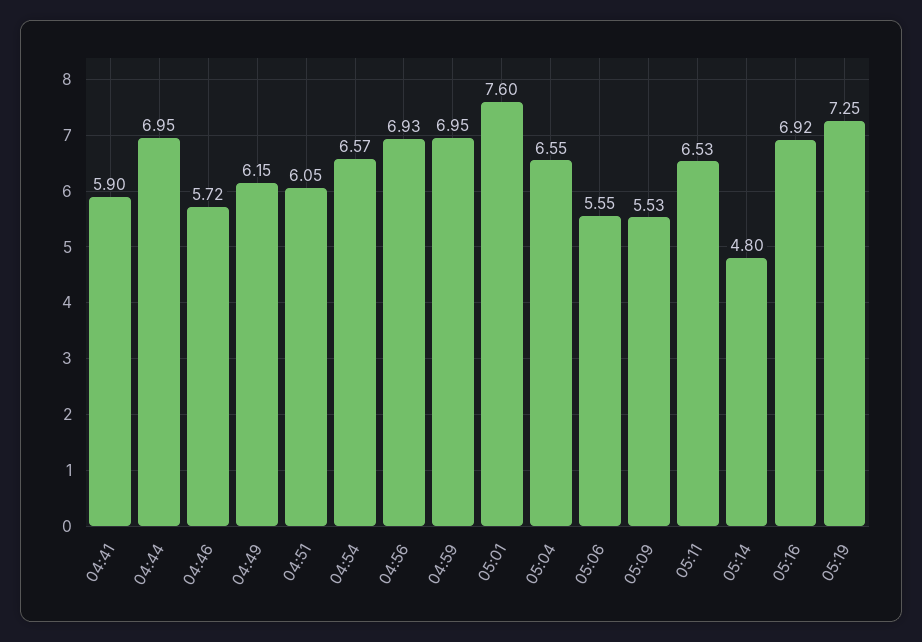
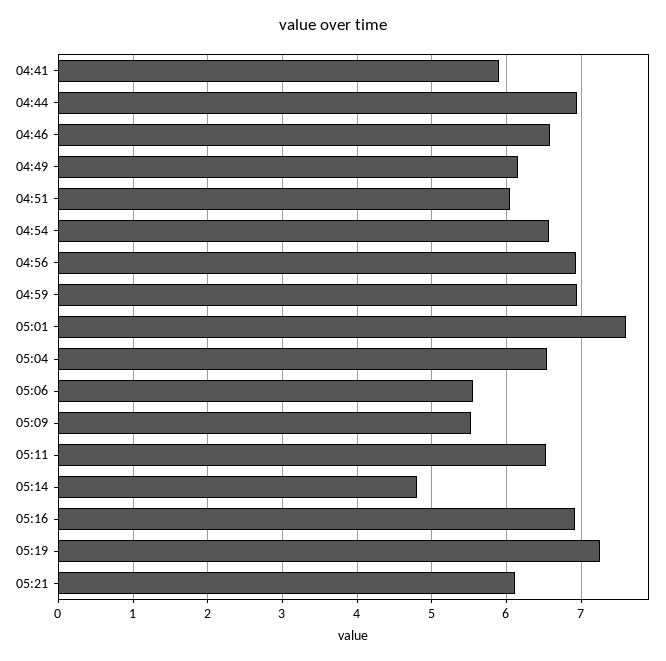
04:46: 5.72 -> 6.6
05:21: none -> 6.1

